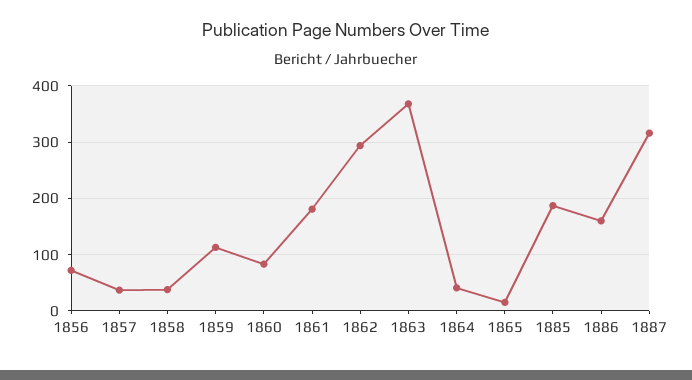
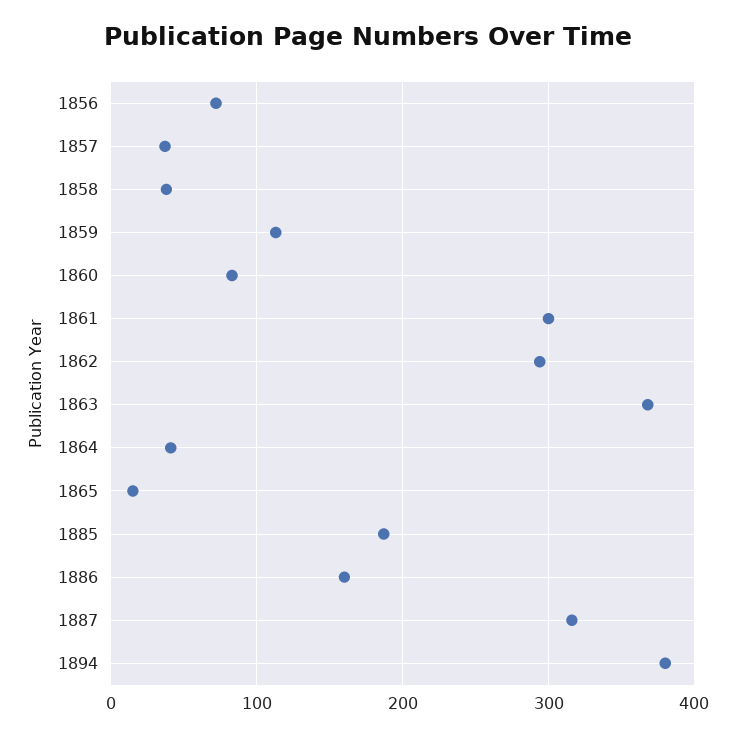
1861: 180 -> 300
1894: none -> 380

